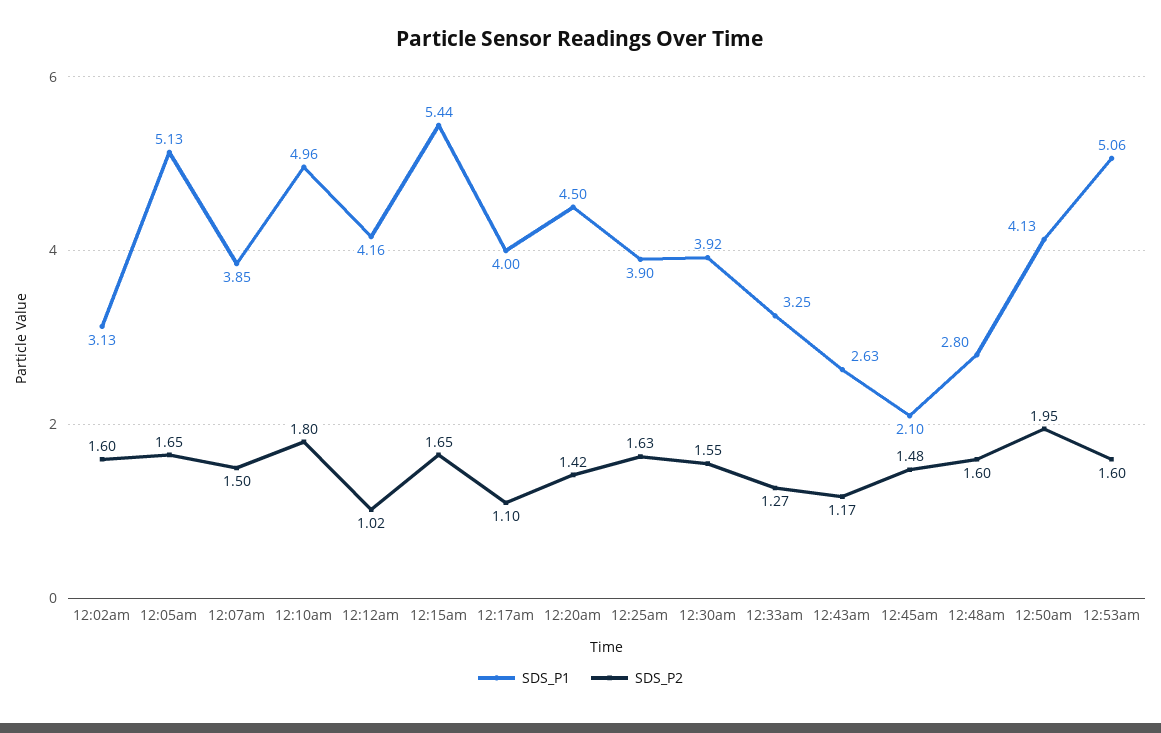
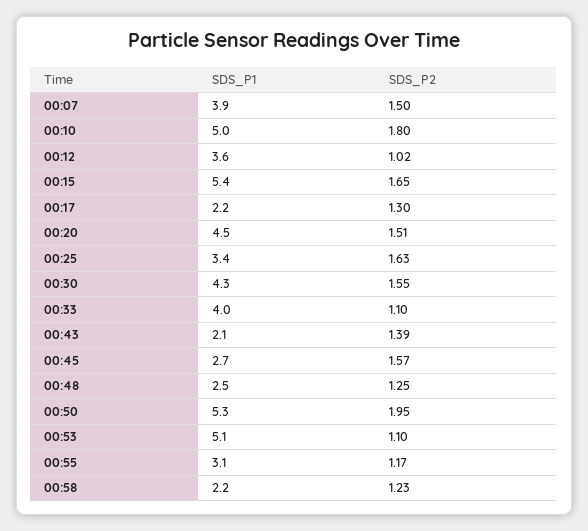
SDS_P1, 12:02am: 3.13 -> none
SDS_P2, 12:02am: 1.6 -> none
SDS_P1, 12:05am: 5.13 -> none
SDS_P2, 12:05am: 1.65 -> none
SDS_P1, 12:12am: 4.16 -> 3.6
SDS_P1, 12:17am: 4 -> 2.2
SDS_P2, 12:17am: 1.1 -> 1.3
SDS_P2, 12:20am: 1.42 -> 1.51
SDS_P1, 12:25am: 3.9 -> 3.4
SDS_P1, 12:30am: 3.92 -> 4.3
SDS_P1, 12:33am: 3.25 -> 4
SDS_P2, 12:33am: 1.27 -> 1.1
SDS_P1, 12:43am: 2.63 -> 2.1
SDS_P2, 12:43am: 1.17 -> 1.39
SDS_P1, 12:45am: 2.1 -> 2.7
SDS_P2, 12:45am: 1.48 -> 1.57
SDS_P1, 12:48am: 2.8 -> 2.5
SDS_P2, 12:48am: 1.6 -> 1.25
SDS_P1, 12:50am: 4.13 -> 5.3
SDS_P2, 12:53am: 1.6 -> 1.1
SDS_P1, 00:55: none -> 3.1
SDS_P2, 00:55: none -> 1.17
SDS_P1, 00:58: none -> 2.2
SDS_P2, 00:58: none -> 1.23

